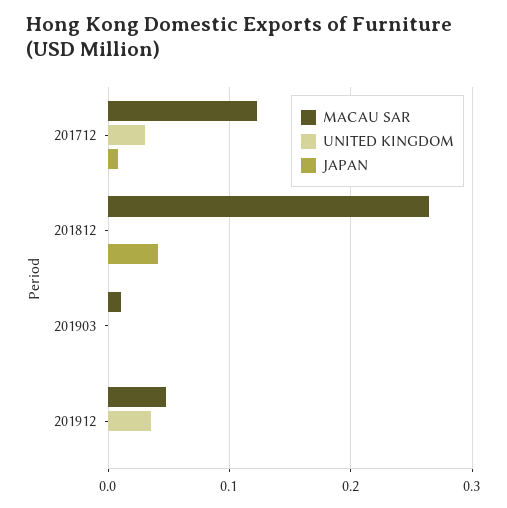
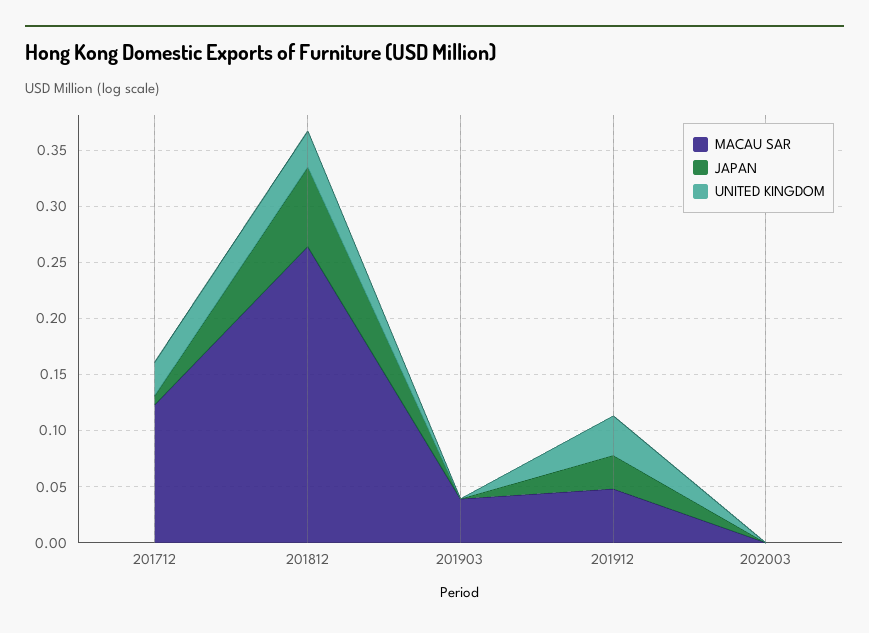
UNITED KINGDOM, 201812: 0 -> 0.03
JAPAN, 201812: 0.04 -> 0.07
MACAU SAR, 201903: 0.01 -> 0.04
JAPAN, 201912: 0 -> 0.03
MACAU SAR, 202003: none -> 0
JAPAN, 202003: none -> 0
UNITED KINGDOM, 202003: none -> 0

